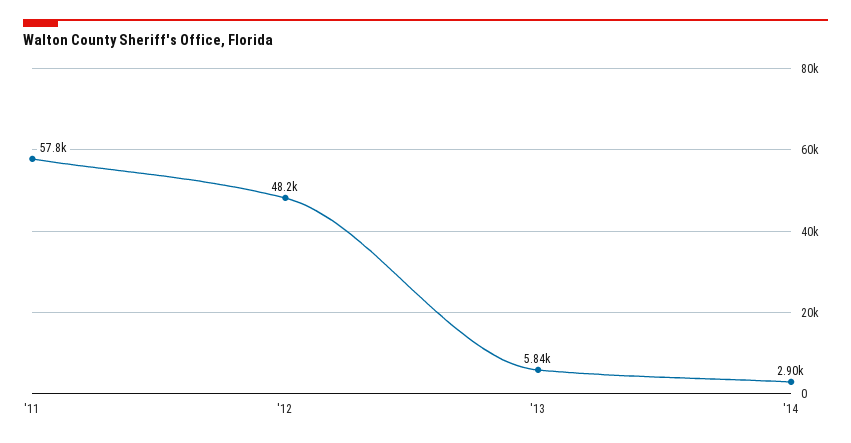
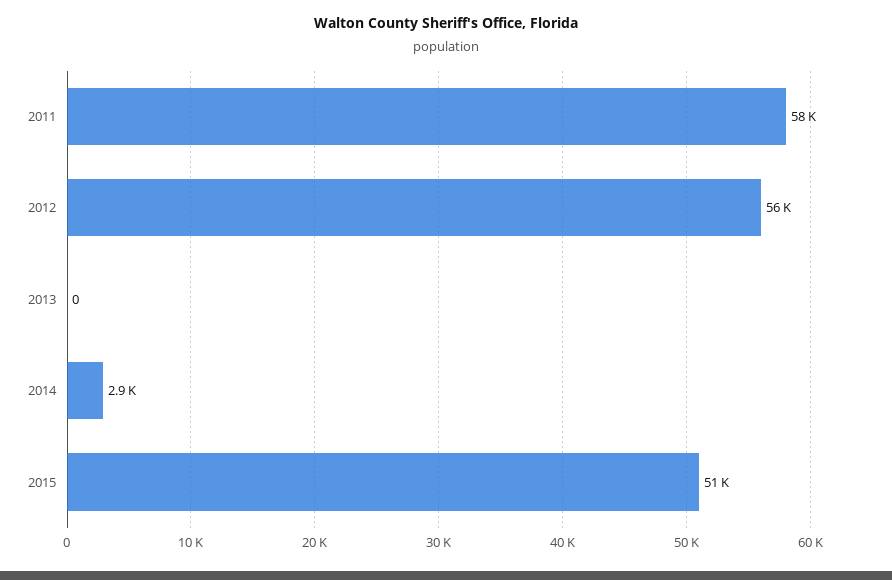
'12: 48200 -> 56000
'13: 5840 -> 0
2015: none -> 51000

